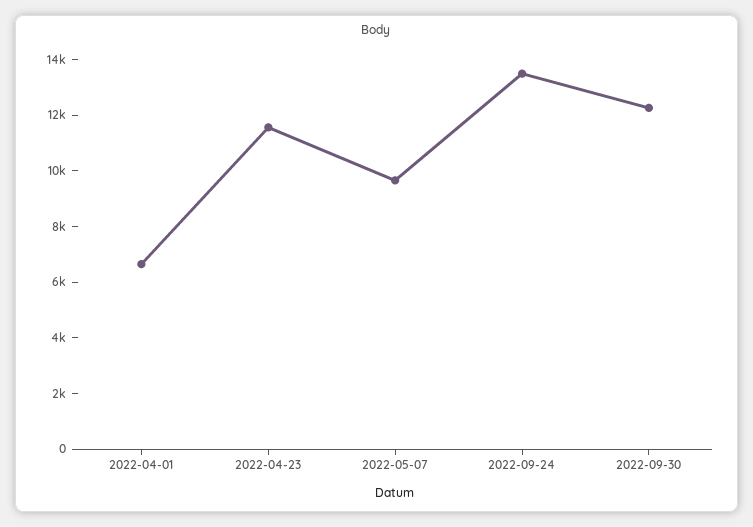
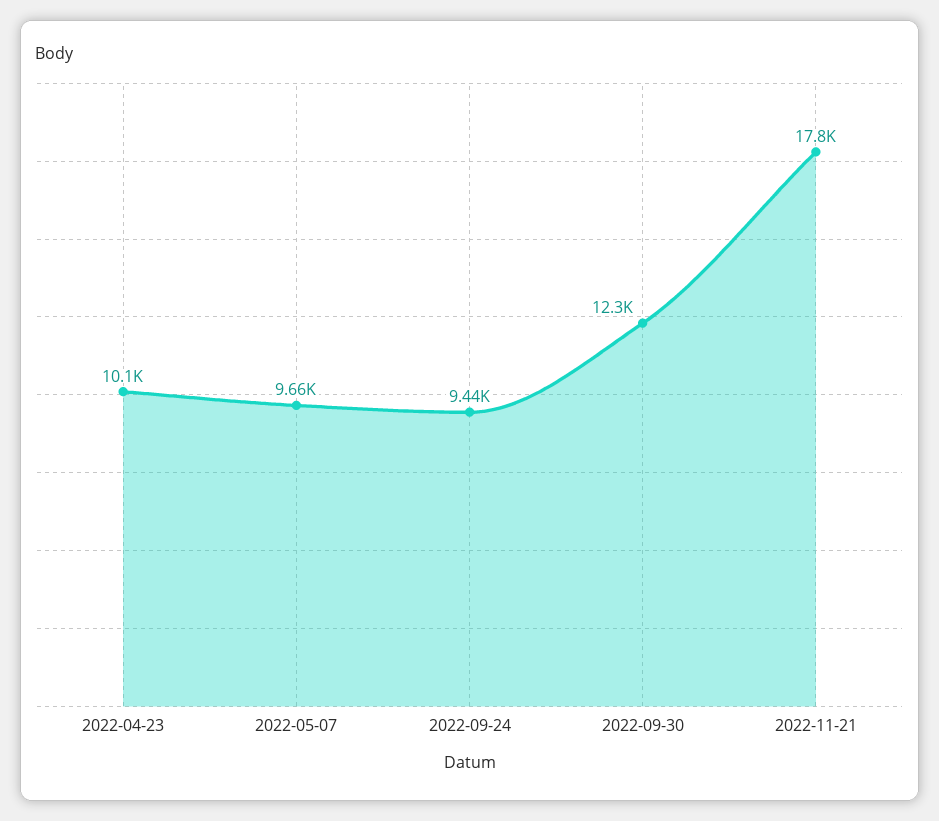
2022-04-01: 6500 -> none
2022-04-23: 11500 -> 10100
2022-09-24: 13500 -> 9440
2022-11-21: none -> 17800

